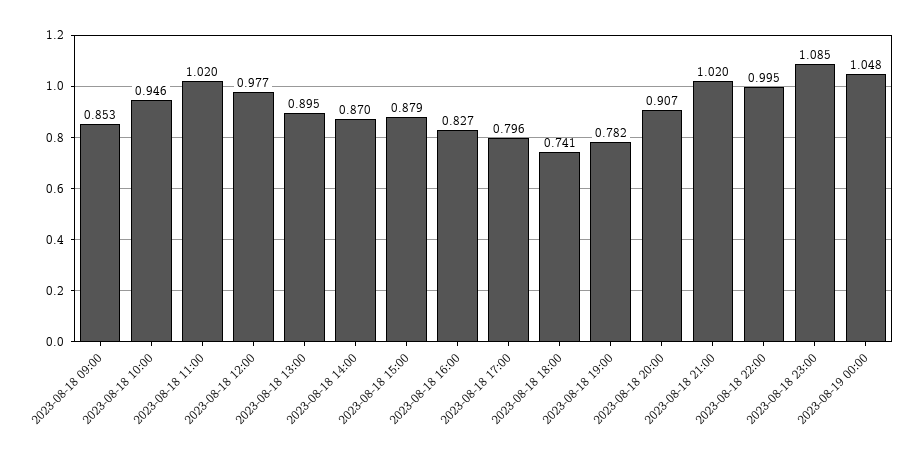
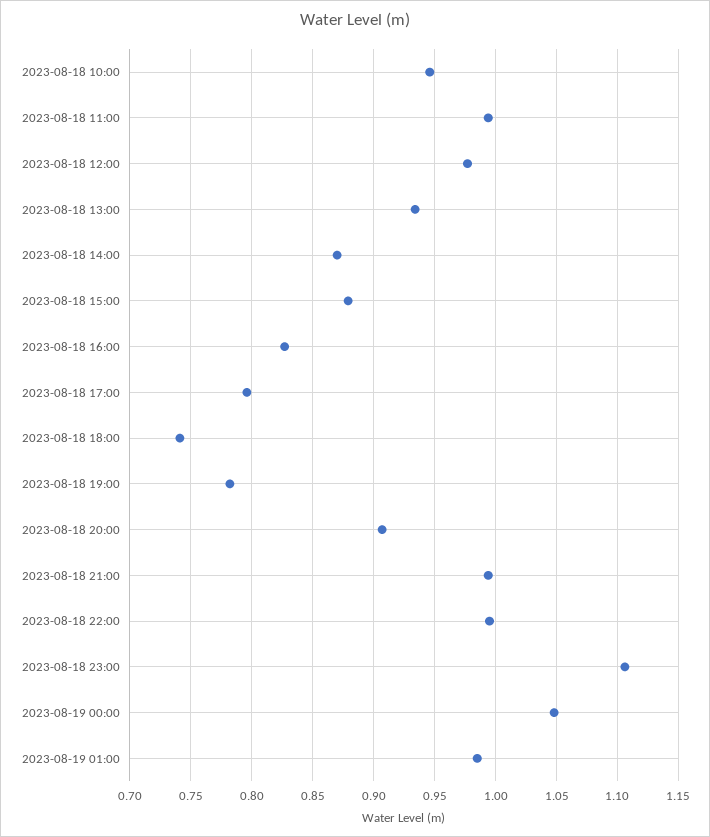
2023-08-18 09:00: 0.853 -> none
2023-08-18 11:00: 1.02 -> 0.995
2023-08-18 13:00: 0.895 -> 0.935
2023-08-18 21:00: 1.02 -> 0.995
2023-08-18 23:00: 1.085 -> 1.105
2023-08-19 01:00: none -> 0.985

